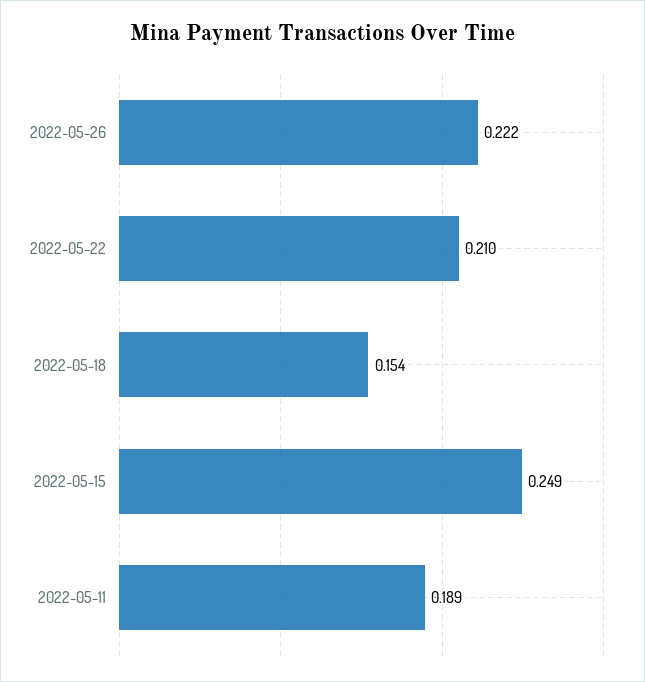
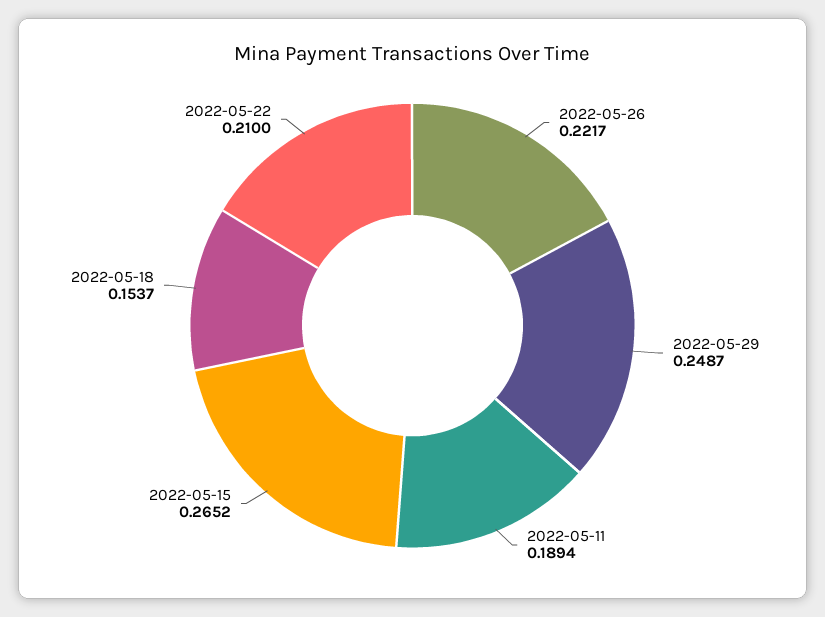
2022-05-15: 0.249 -> 0.2652
2022-05-29: none -> 0.2487

